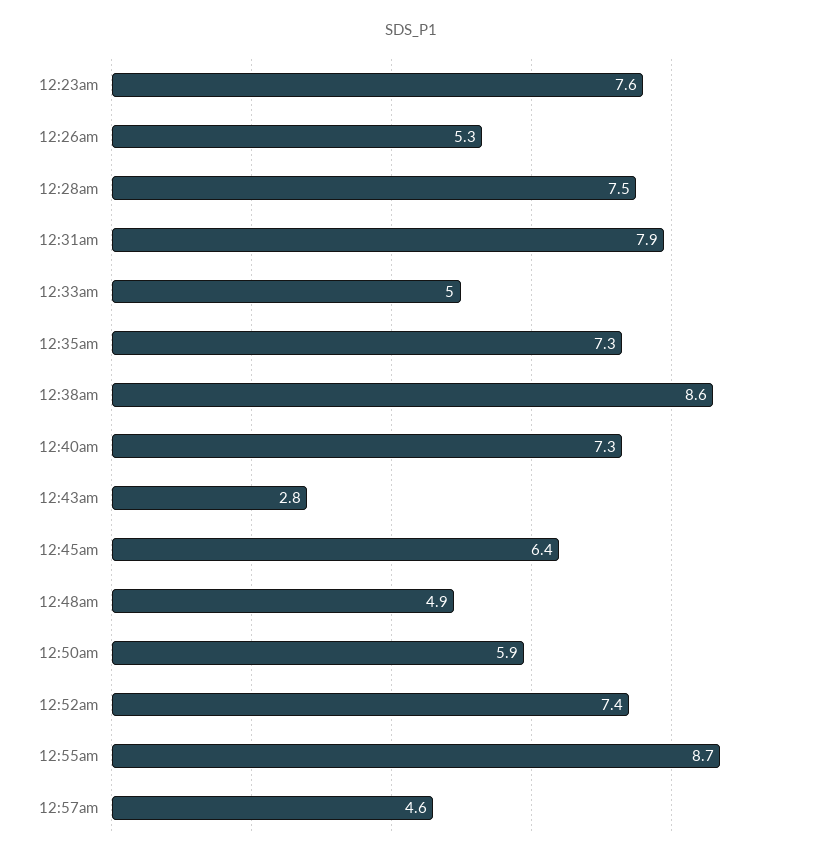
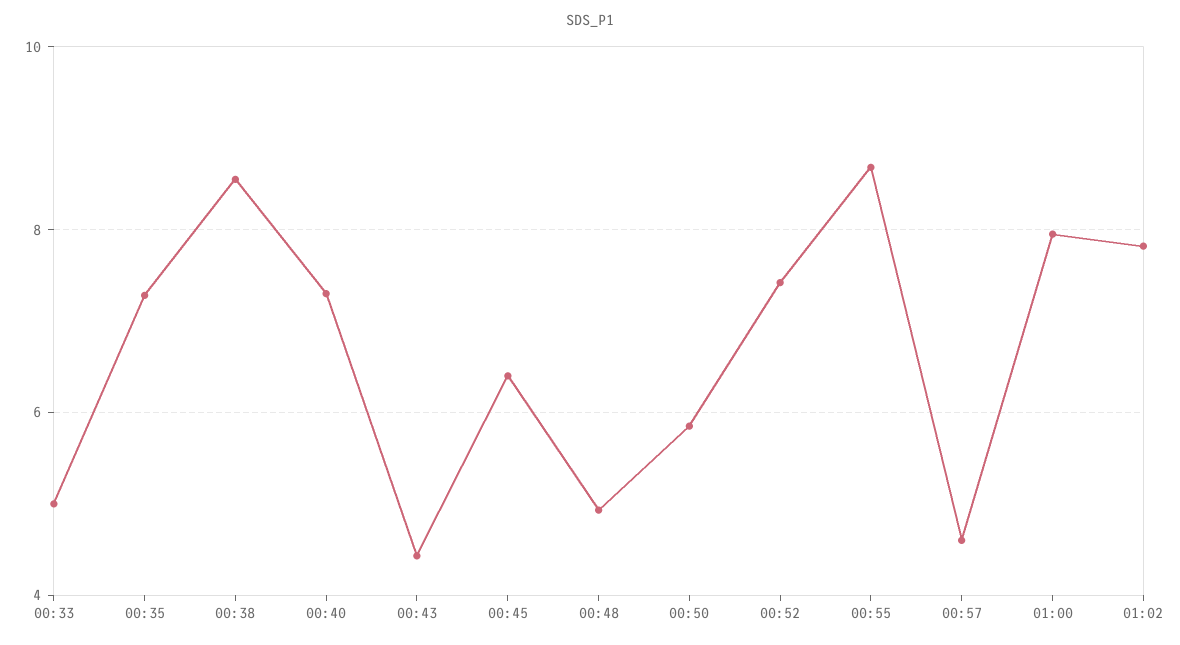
12:23am: 7.6 -> none
12:26am: 5.3 -> none
12:28am: 7.5 -> none
12:31am: 7.9 -> none
12:43am: 2.8 -> 4.4
01:00: none -> 8
01:02: none -> 7.8

